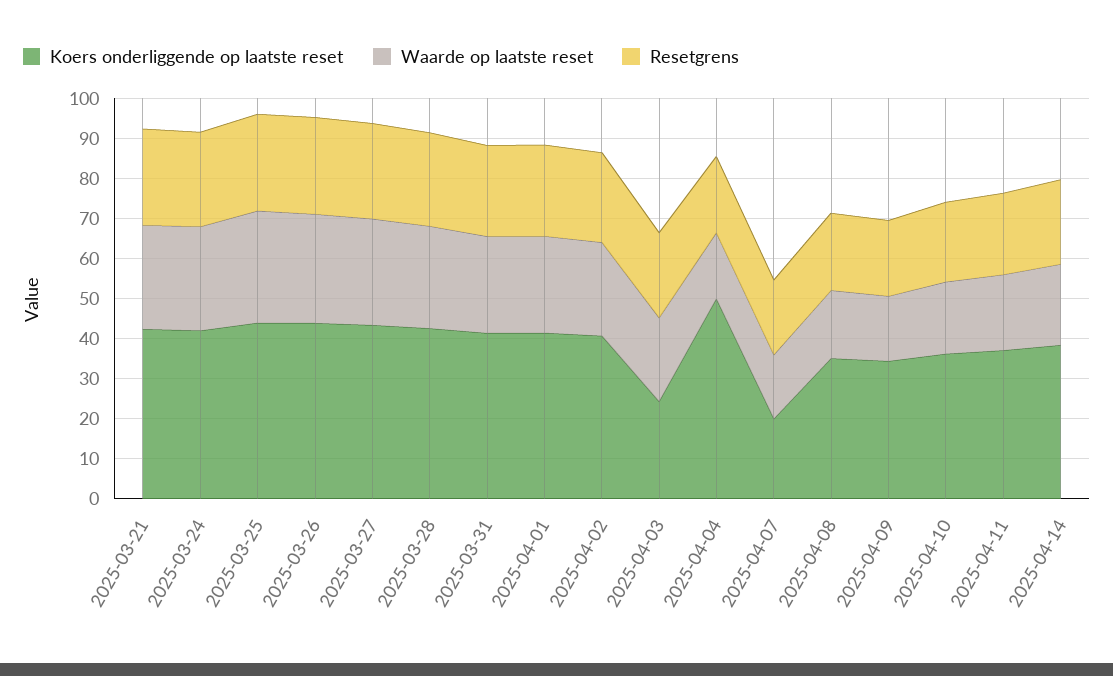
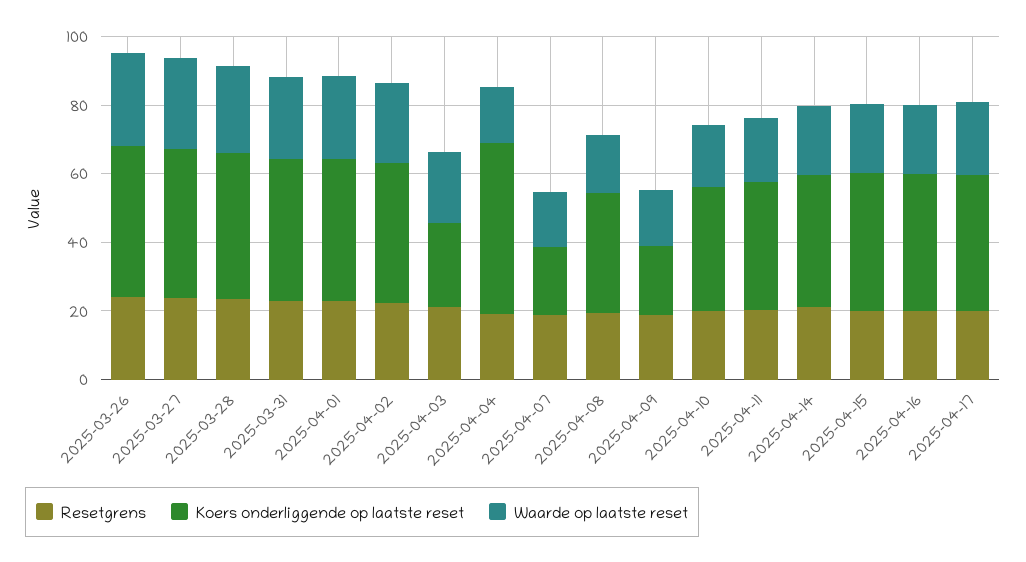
Koers onderliggende op laatste reset, 2025-03-21: 42 -> none
Waarde op laatste reset, 2025-03-21: 26 -> none
Resetgrens, 2025-03-21: 24 -> none
Koers onderliggende op laatste reset, 2025-03-24: 42 -> none
Waarde op laatste reset, 2025-03-24: 26 -> none
Resetgrens, 2025-03-24: 24 -> none
Koers onderliggende op laatste reset, 2025-03-25: 44 -> none
Waarde op laatste reset, 2025-03-25: 28 -> none
Resetgrens, 2025-03-25: 24 -> none
Koers onderliggende op laatste reset, 2025-04-09: 34 -> 20
Resetgrens, 2025-04-15: none -> 20
Koers onderliggende op laatste reset, 2025-04-15: none -> 40
Waarde op laatste reset, 2025-04-15: none -> 20
Resetgrens, 2025-04-16: none -> 20
Koers onderliggende op laatste reset, 2025-04-16: none -> 40
Waarde op laatste reset, 2025-04-16: none -> 20
Resetgrens, 2025-04-17: none -> 20
Koers onderliggende op laatste reset, 2025-04-17: none -> 40
Waarde op laatste reset, 2025-04-17: none -> 20

